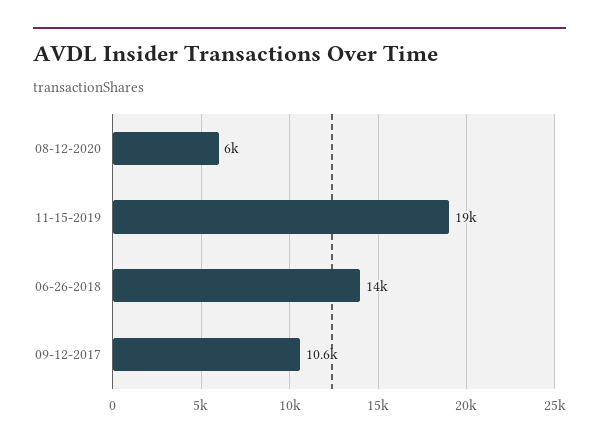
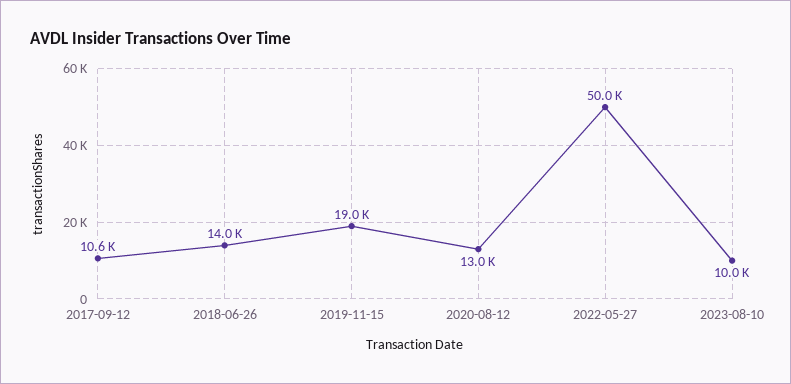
08-12-2020: 6000 -> 13000
2022-05-27: none -> 50000
2023-08-10: none -> 10000

